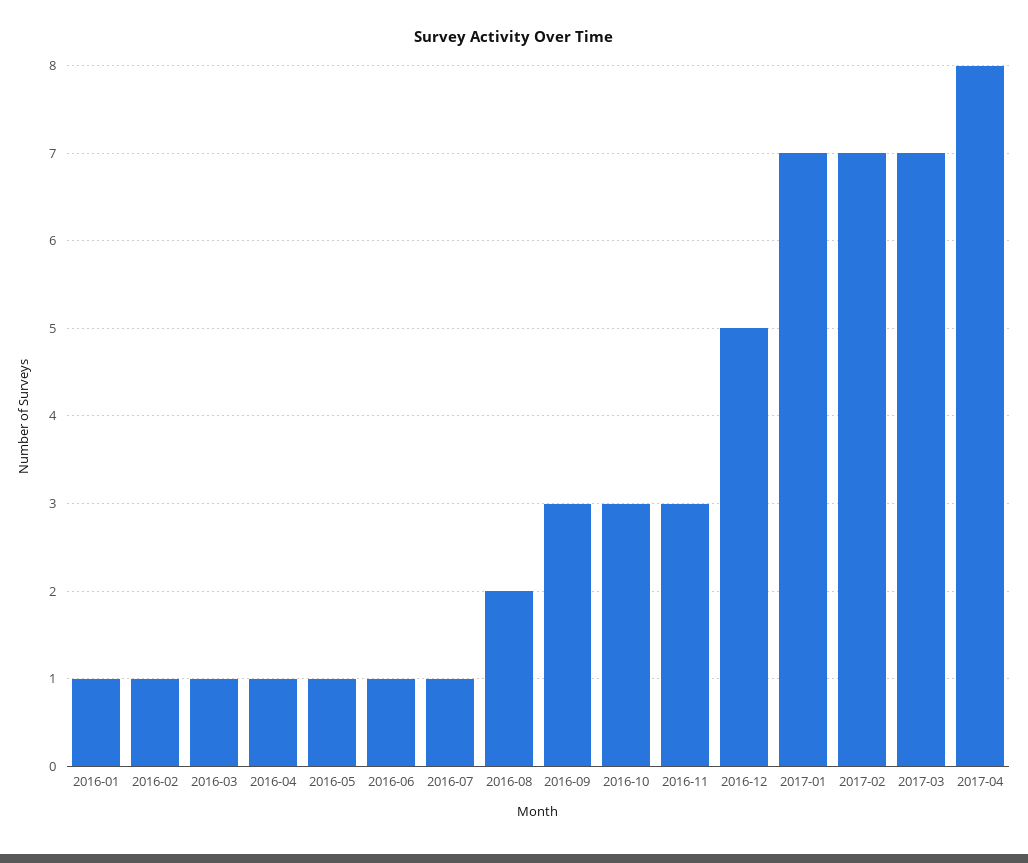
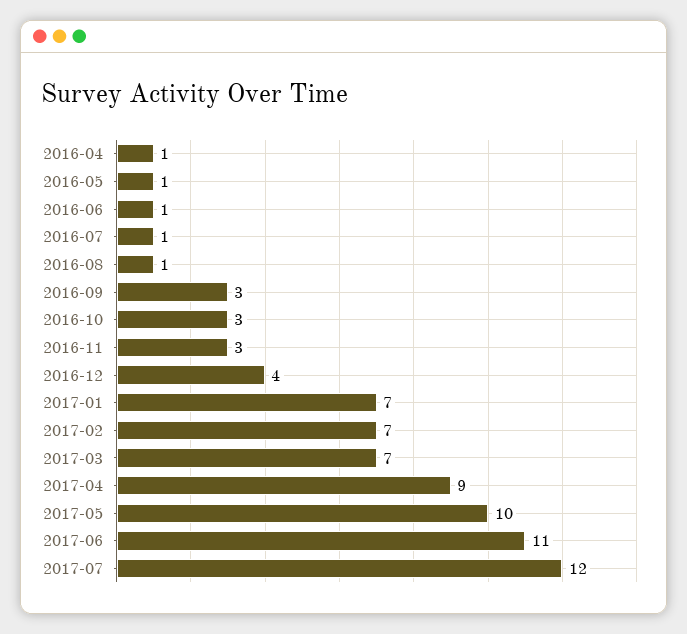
2016-01: 1 -> none
2016-02: 1 -> none
2016-03: 1 -> none
2016-08: 2 -> 1
2016-12: 5 -> 4
2017-04: 8 -> 9
2017-05: none -> 10
2017-06: none -> 11
2017-07: none -> 12

